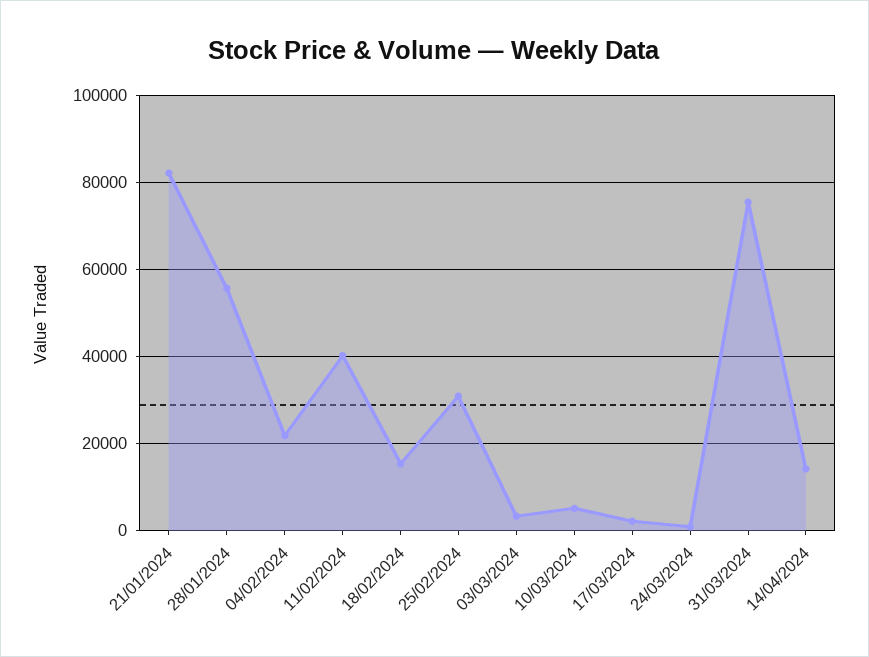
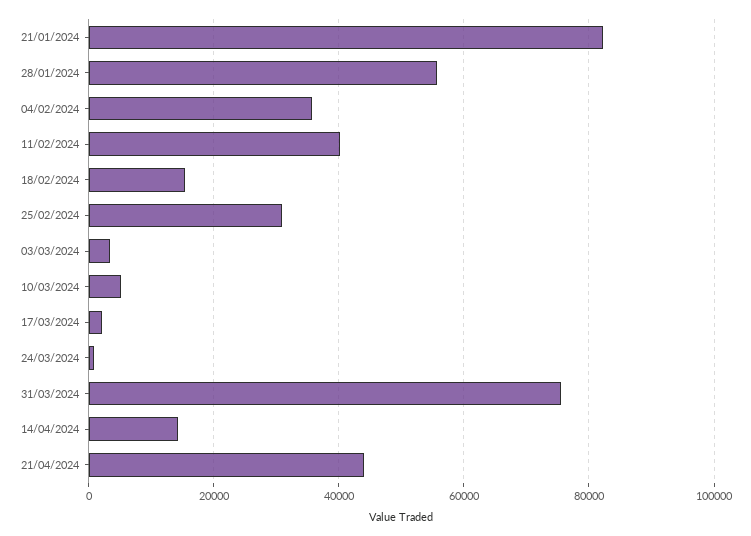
04/02/2024: 22000 -> 36000
21/04/2024: none -> 44000

